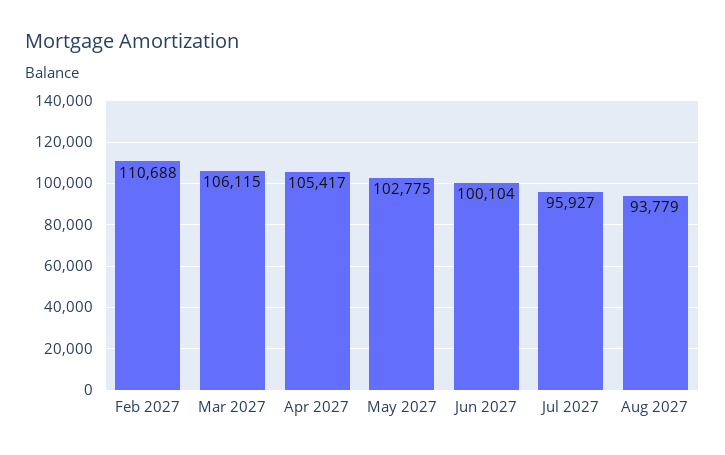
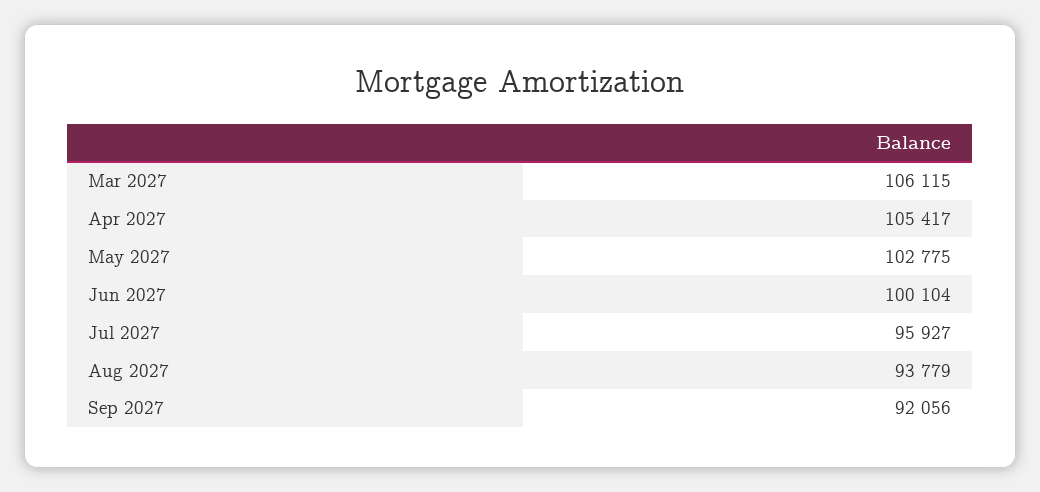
Feb 2027: 110688 -> none
Sep 2027: none -> 92056

